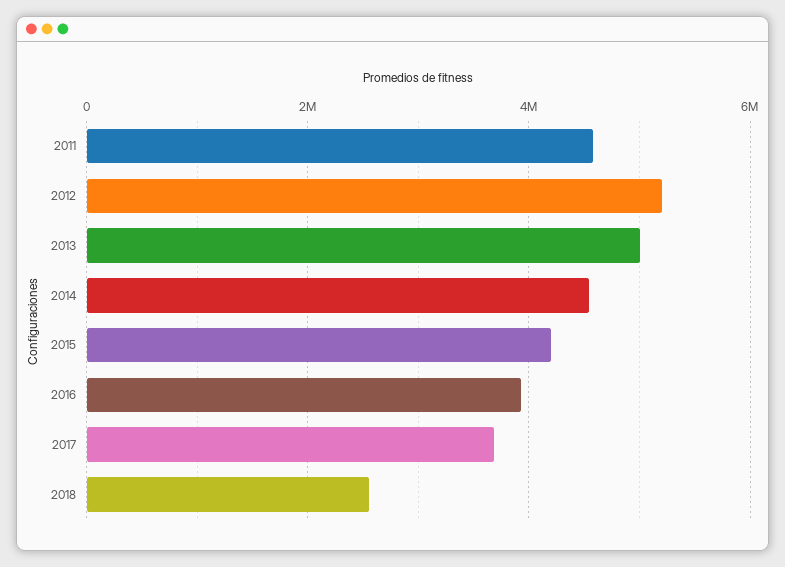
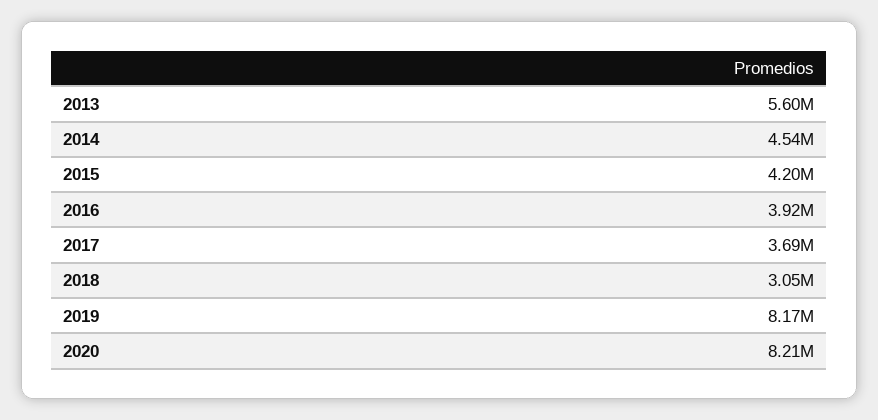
2011: 4600000 -> none
2012: 5200000 -> none
2013: 5000000 -> 5600000
2018: 2600000 -> 3050000
2019: none -> 8170000
2020: none -> 8210000

